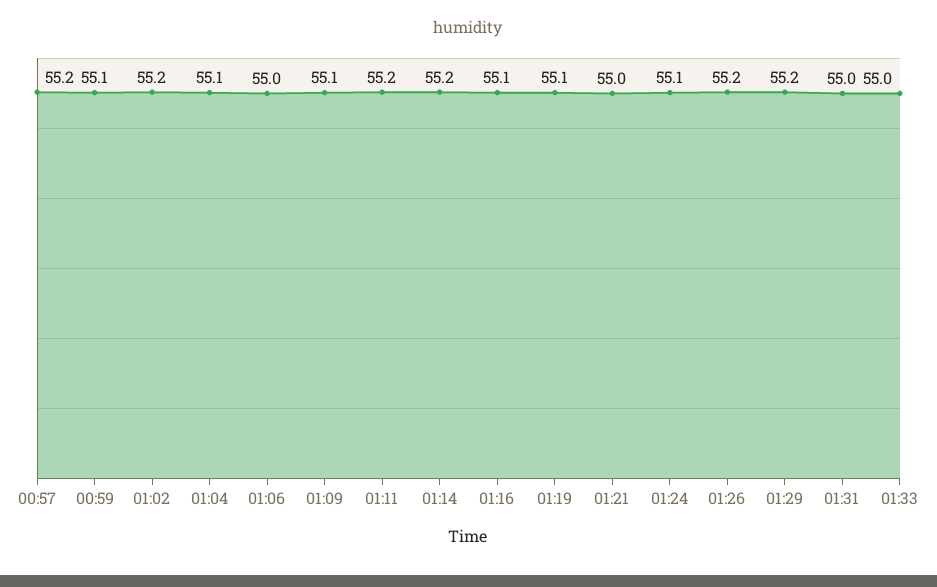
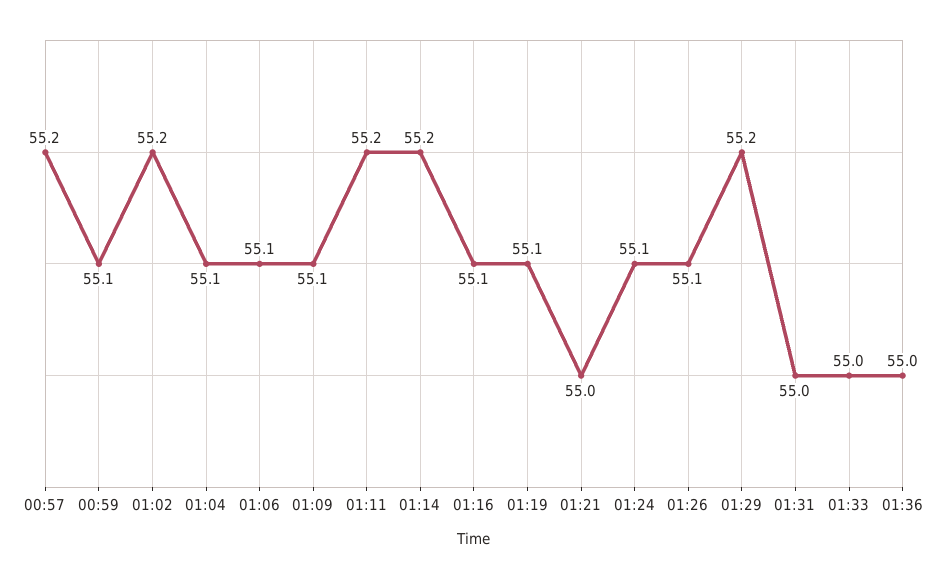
01:06: 55 -> 55.1
01:26: 55.2 -> 55.1
01:36: none -> 55

